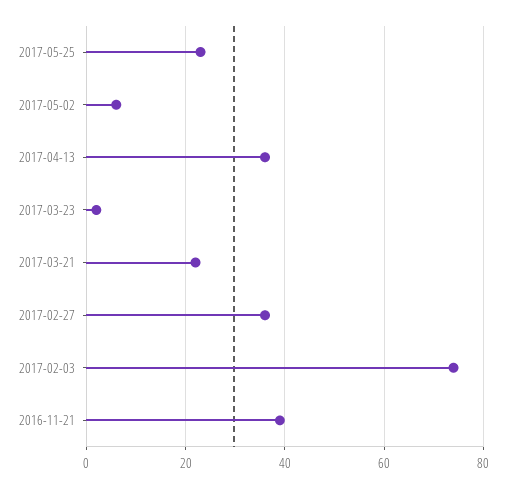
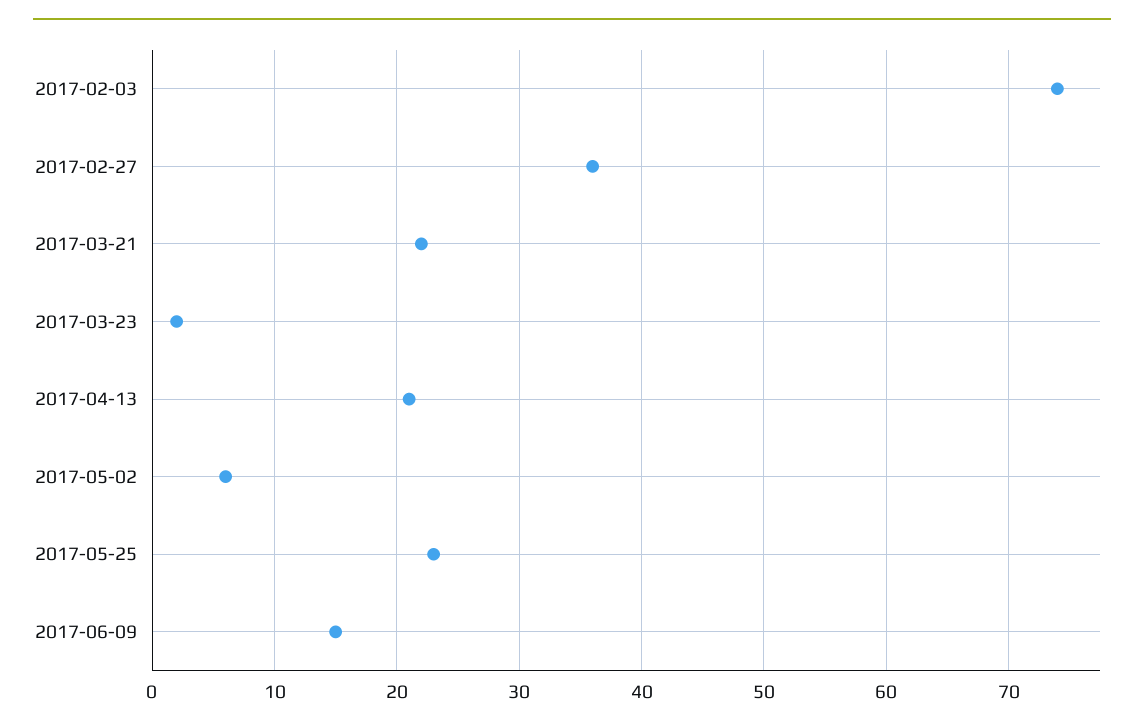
2017-04-13: 35 -> 21
2016-11-21: 40 -> none
2017-06-09: none -> 15

